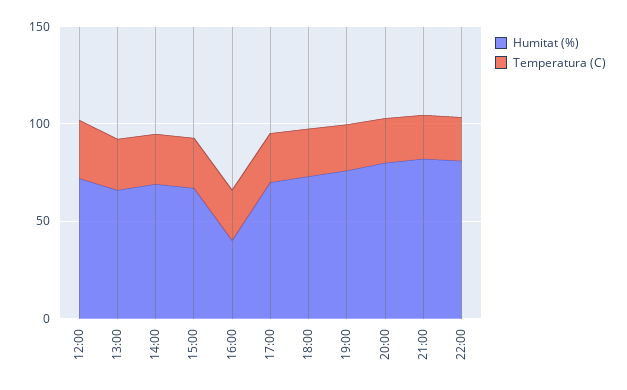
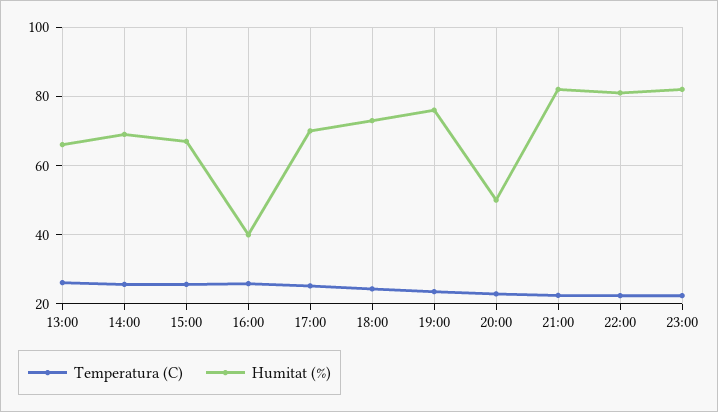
Humitat (%), 12:00: 70 -> none
Temperatura (C), 12:00: 30 -> none
Humitat (%), 20:00: 80 -> 50
Temperatura (C), 23:00: none -> 22
Humitat (%), 23:00: none -> 82

